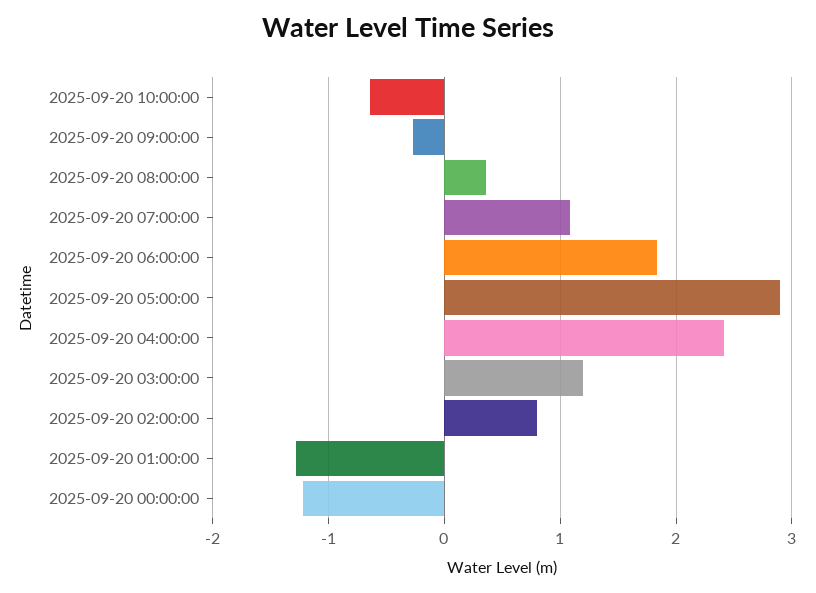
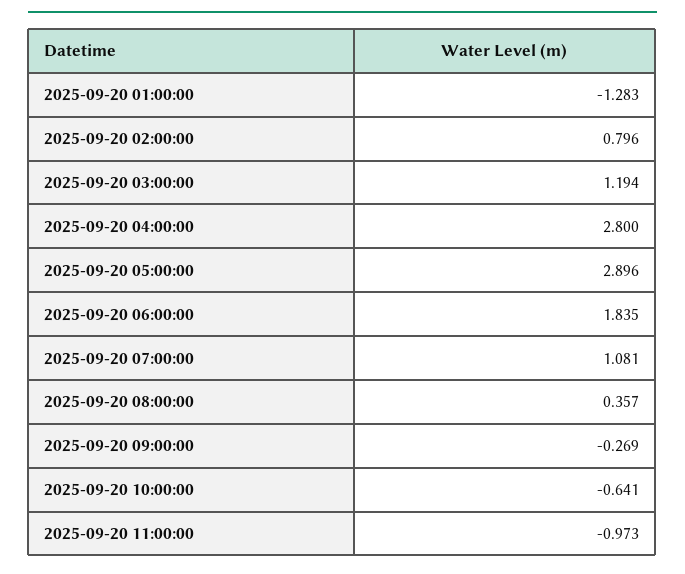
2025-09-20 04:00:00: 2.4 -> 2.8
2025-09-20 00:00:00: -1.2 -> none
2025-09-20 11:00:00: none -> -0.973

